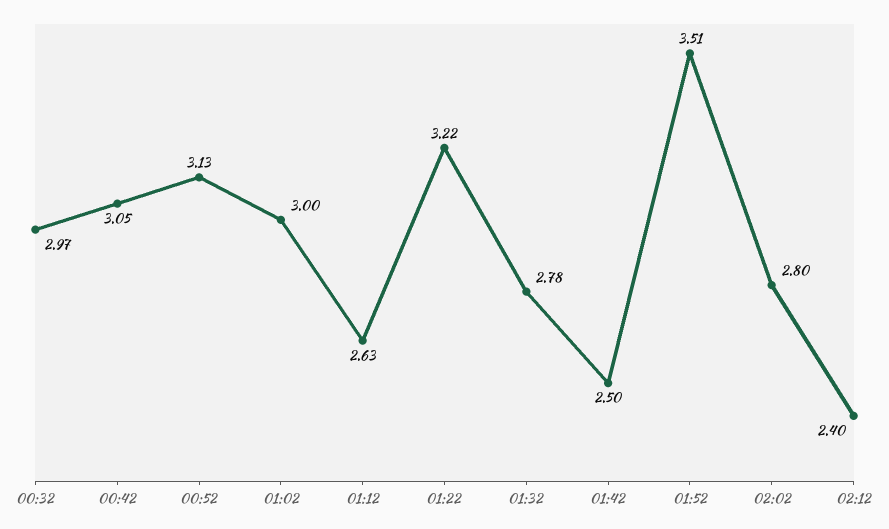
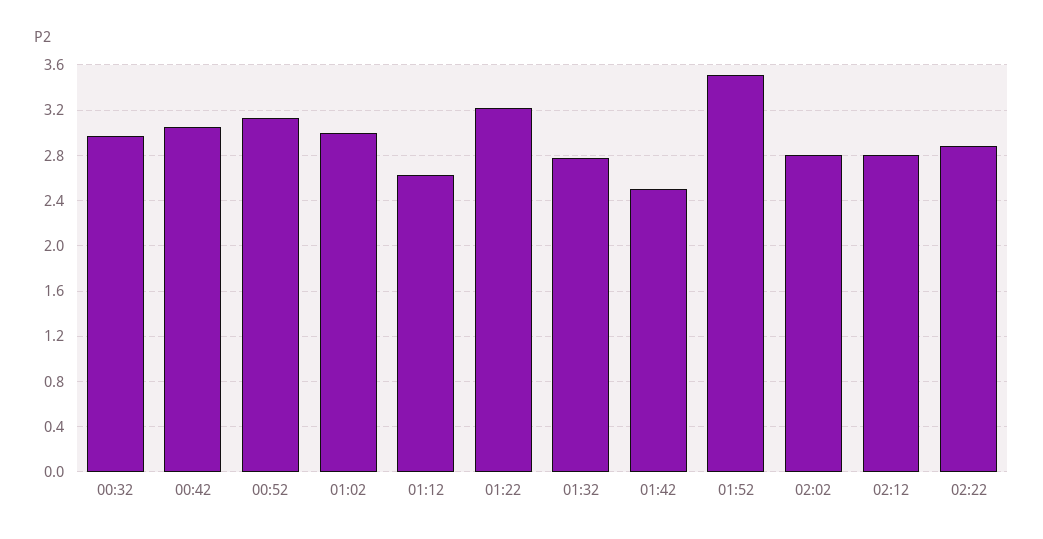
02:12: 2.4 -> 2.8
02:22: none -> 2.9

